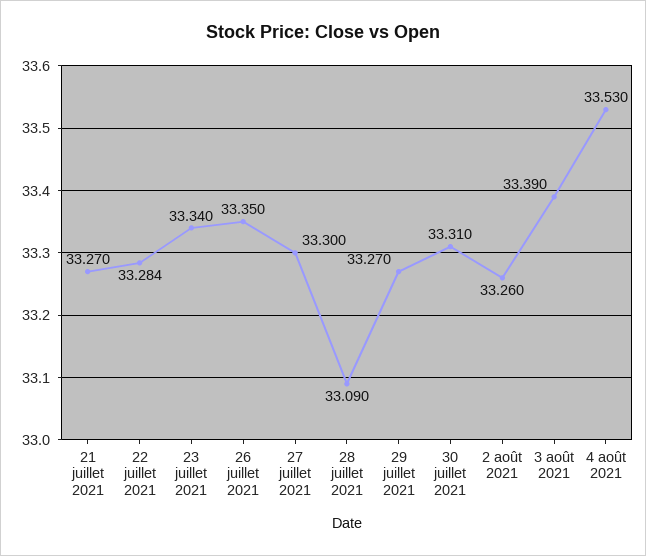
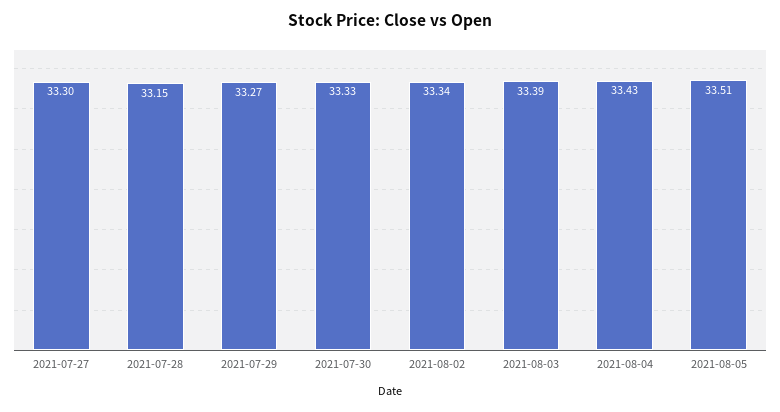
21 juillet 2021: 33.27 -> none
22 juillet 2021: 33.284 -> none
23 juillet 2021: 33.34 -> none
26 juillet 2021: 33.35 -> none
28 juillet 2021: 33.09 -> 33.15
30 juillet 2021: 33.31 -> 33.33
2 août 2021: 33.26 -> 33.34
4 août 2021: 33.53 -> 33.43
2021-08-05: none -> 33.51

